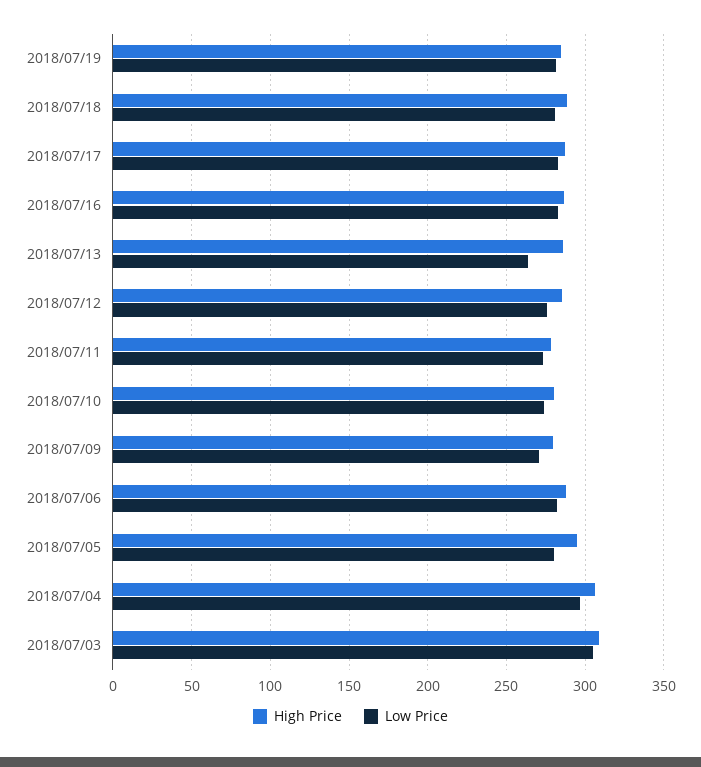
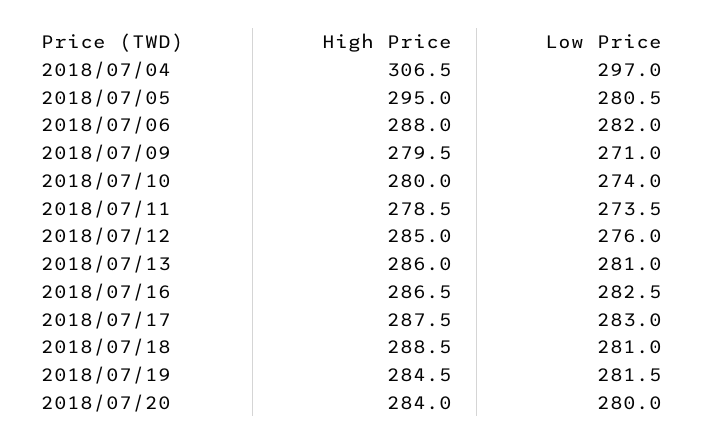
Low Price, 2018/07/13: 265 -> 281
High Price, 2018/07/03: 310 -> none
Low Price, 2018/07/03: 305 -> none
High Price, 2018/07/20: none -> 284
Low Price, 2018/07/20: none -> 280

